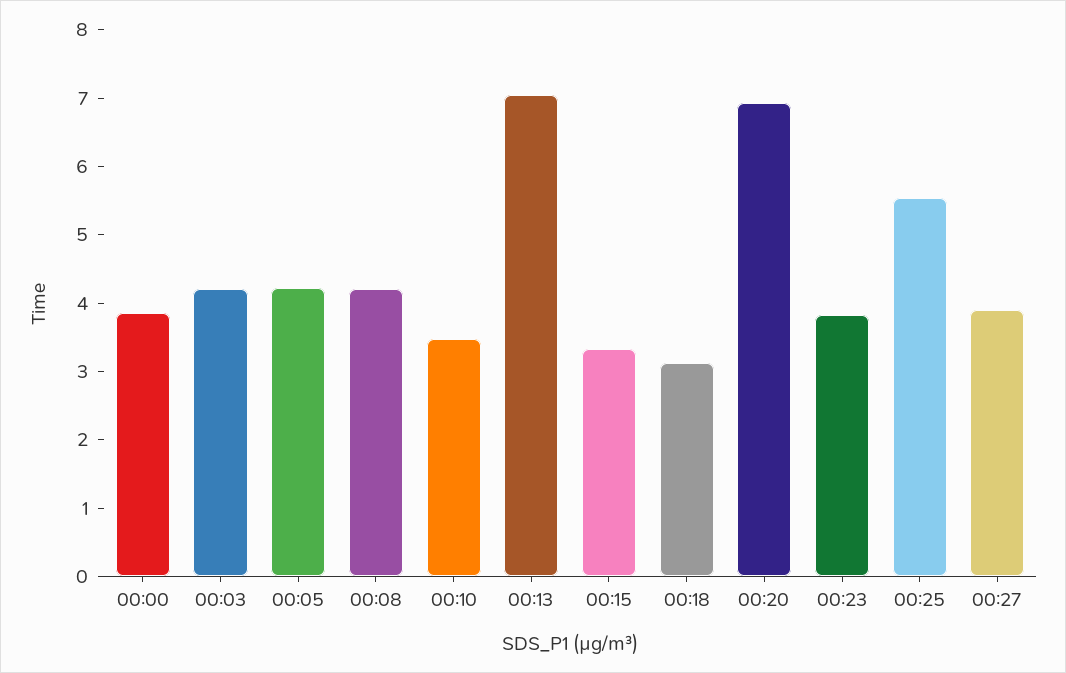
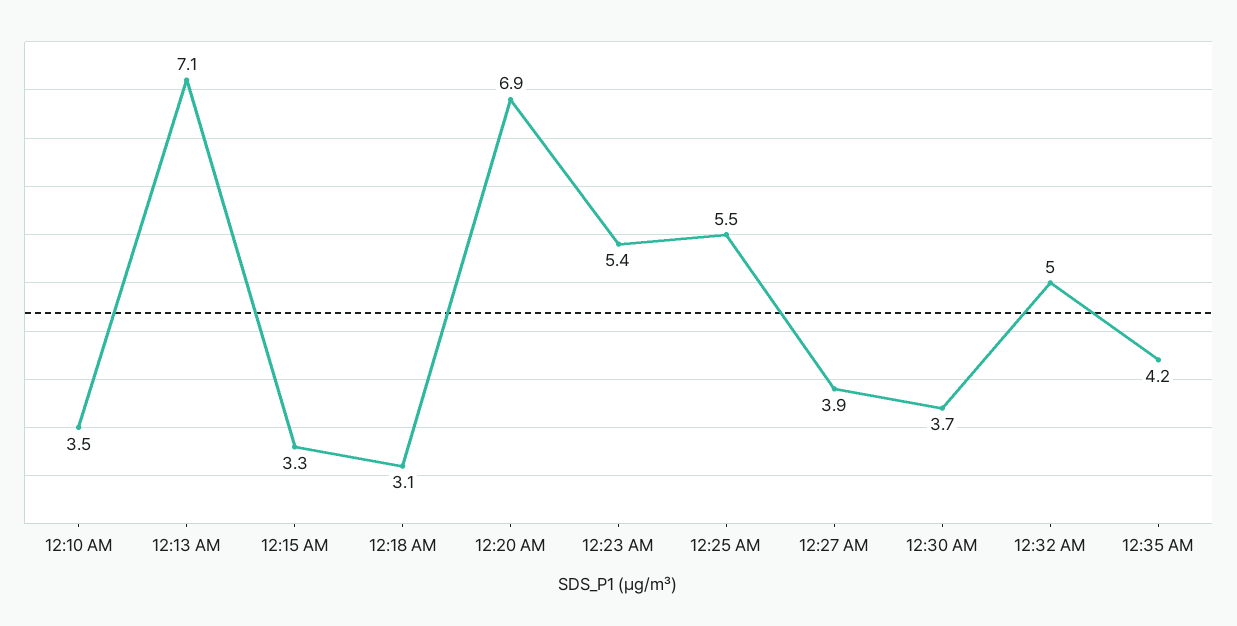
00:00: 3.8 -> none
00:03: 4.2 -> none
00:05: 4.2 -> none
00:08: 4.2 -> none
00:23: 3.8 -> 5.4
12:30 AM: none -> 3.7
12:32 AM: none -> 5
12:35 AM: none -> 4.2

